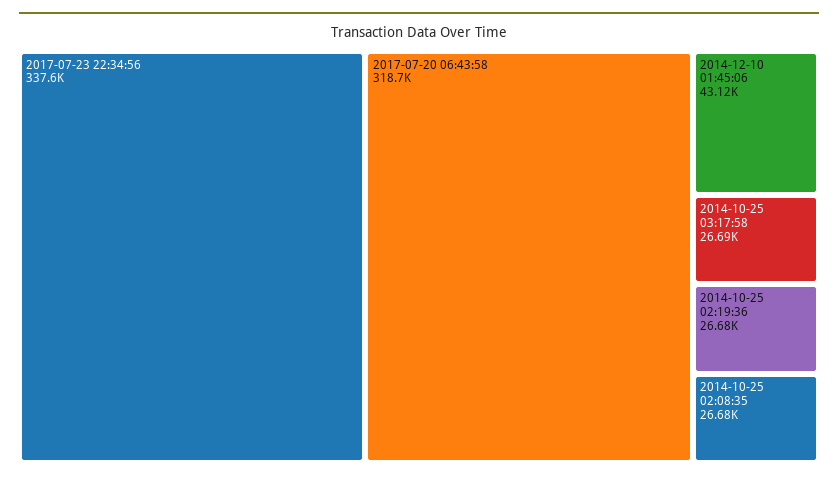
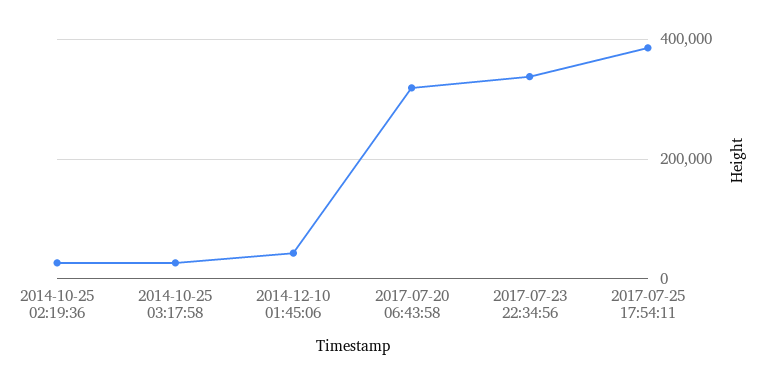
2014-10-25 02:08:35: 26680 -> none
2017-07-25 17:54:11: none -> 380000

